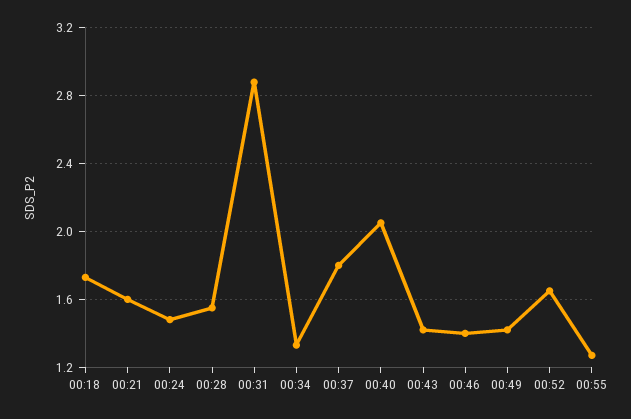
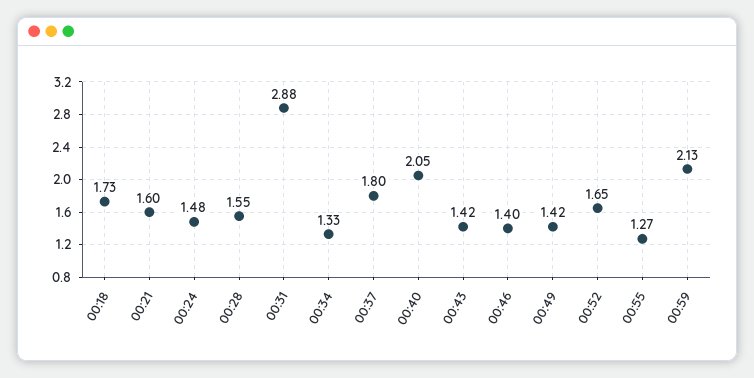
00:59: none -> 2.13

